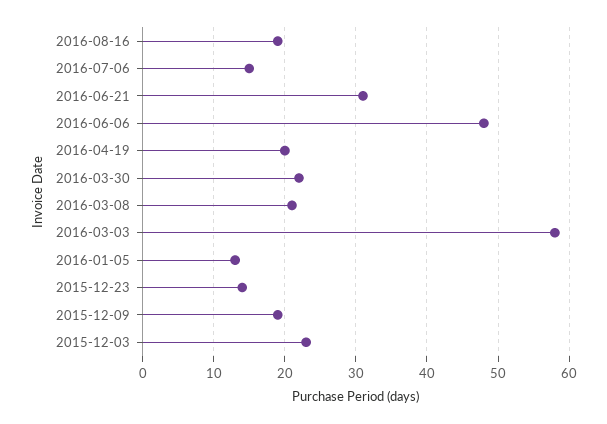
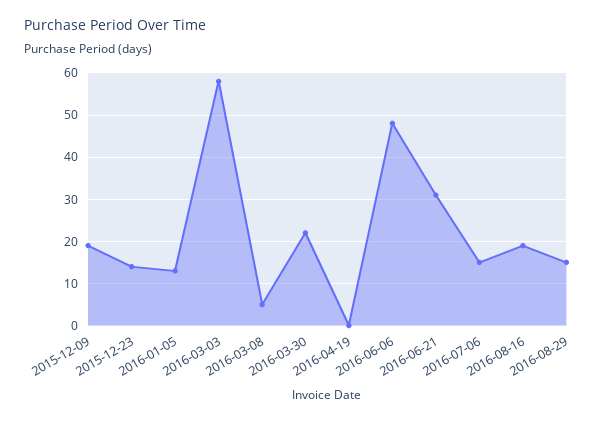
2016-04-19: 20 -> 0
2016-03-08: 21 -> 5
2015-12-03: 23 -> none
2016-08-29: none -> 15

